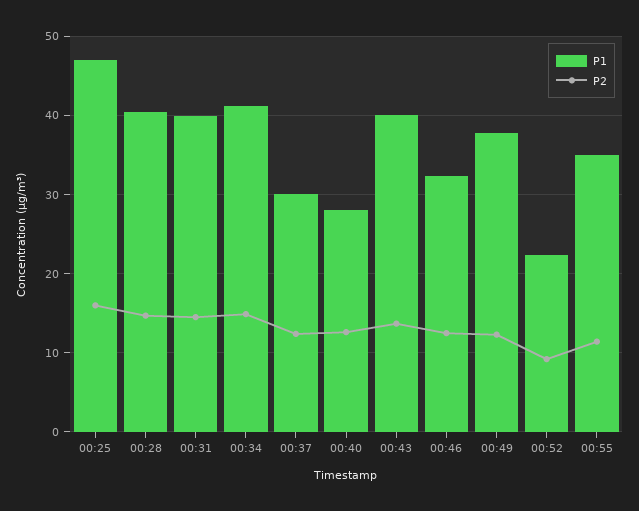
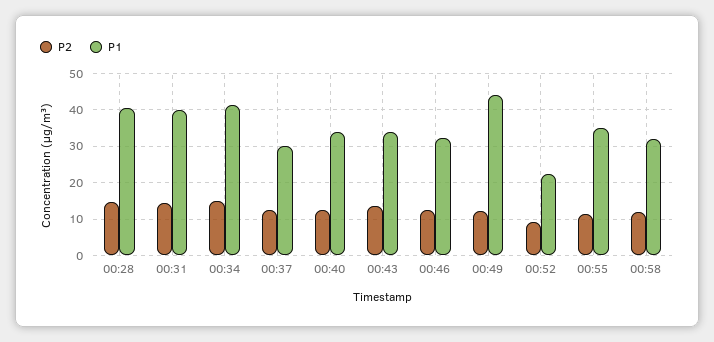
P1, 00:25: 47 -> none
P2, 00:25: 16 -> none
P1, 00:40: 28 -> 34
P1, 00:43: 40 -> 34
P1, 00:49: 38 -> 44
P2, 00:58: none -> 12
P1, 00:58: none -> 32

